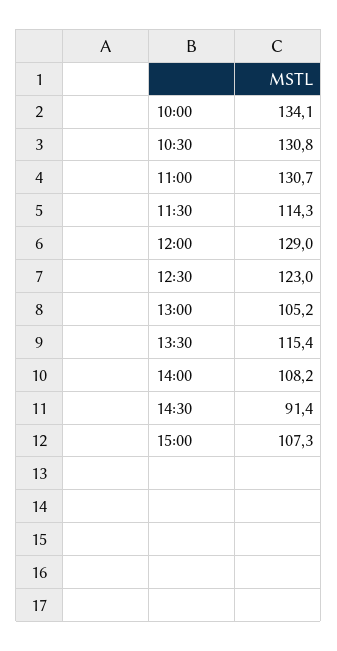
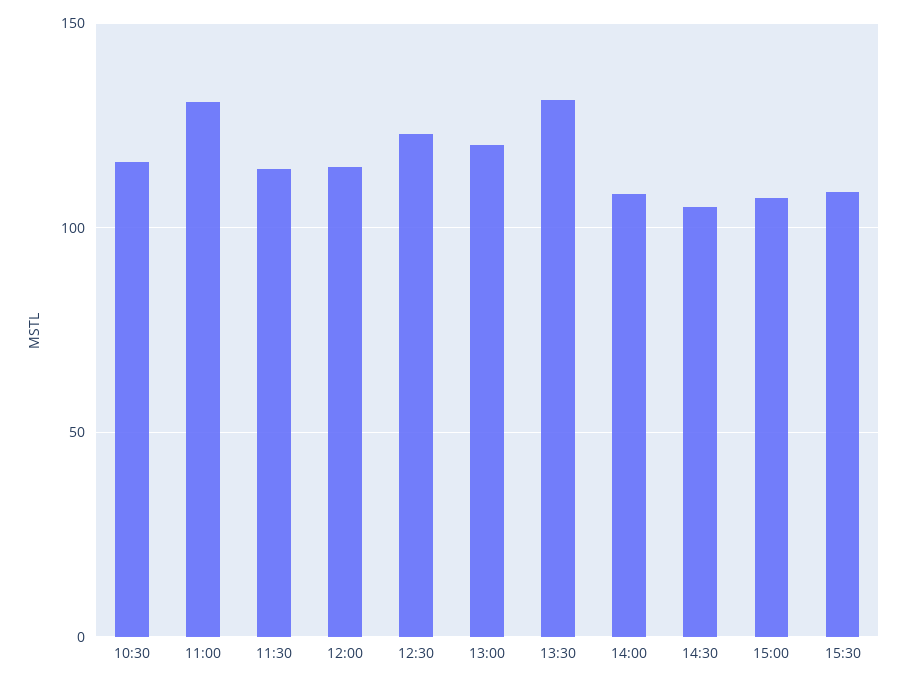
10:00: 134.1 -> none
10:30: 130.8 -> 115
12:00: 129 -> 115
13:00: 105.2 -> 120
13:30: 115.4 -> 130
14:30: 91.4 -> 105
15:30: none -> 110

